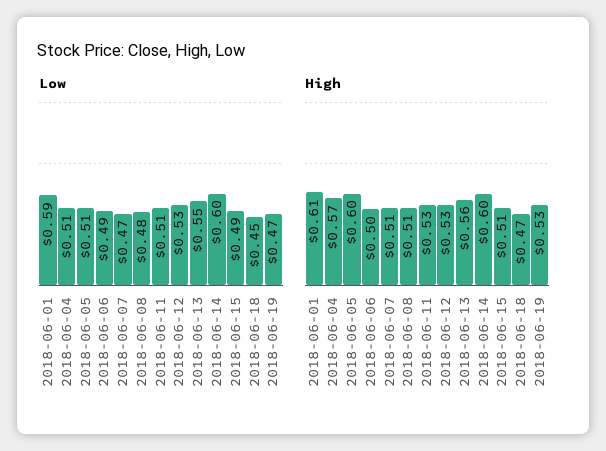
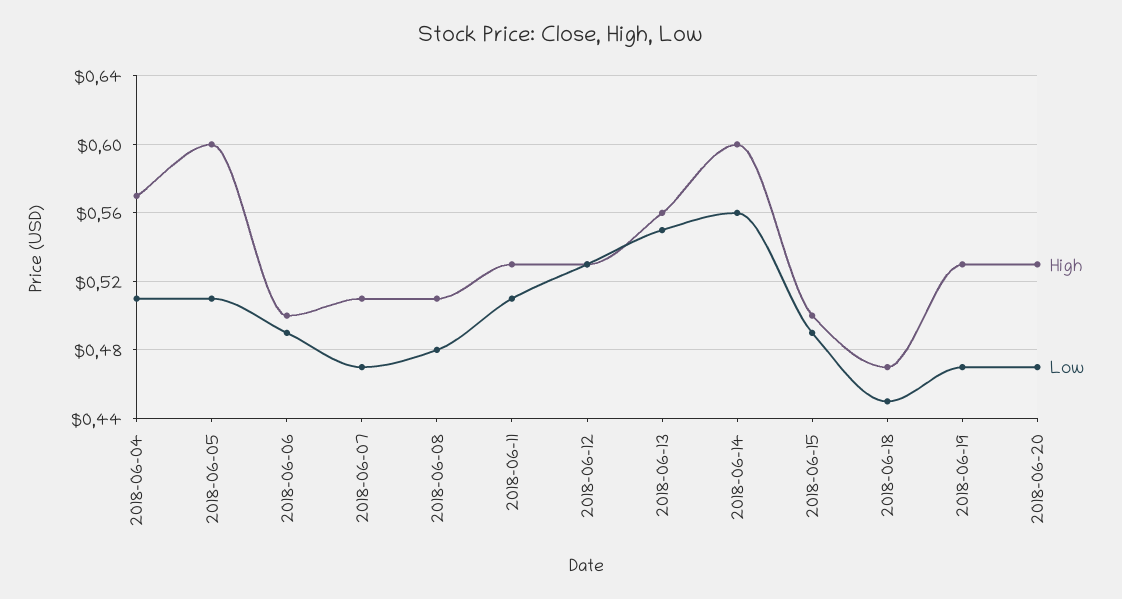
Low, 2018-06-01: 0.59 -> none
Low, 2018-06-14: 0.6 -> 0.56
High, 2018-06-01: 0.61 -> none
High, 2018-06-15: 0.51 -> 0.5
High, 2018-06-20: none -> 0.53
Low, 2018-06-20: none -> 0.47

